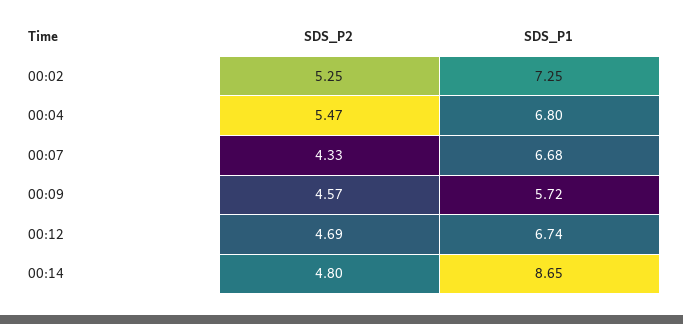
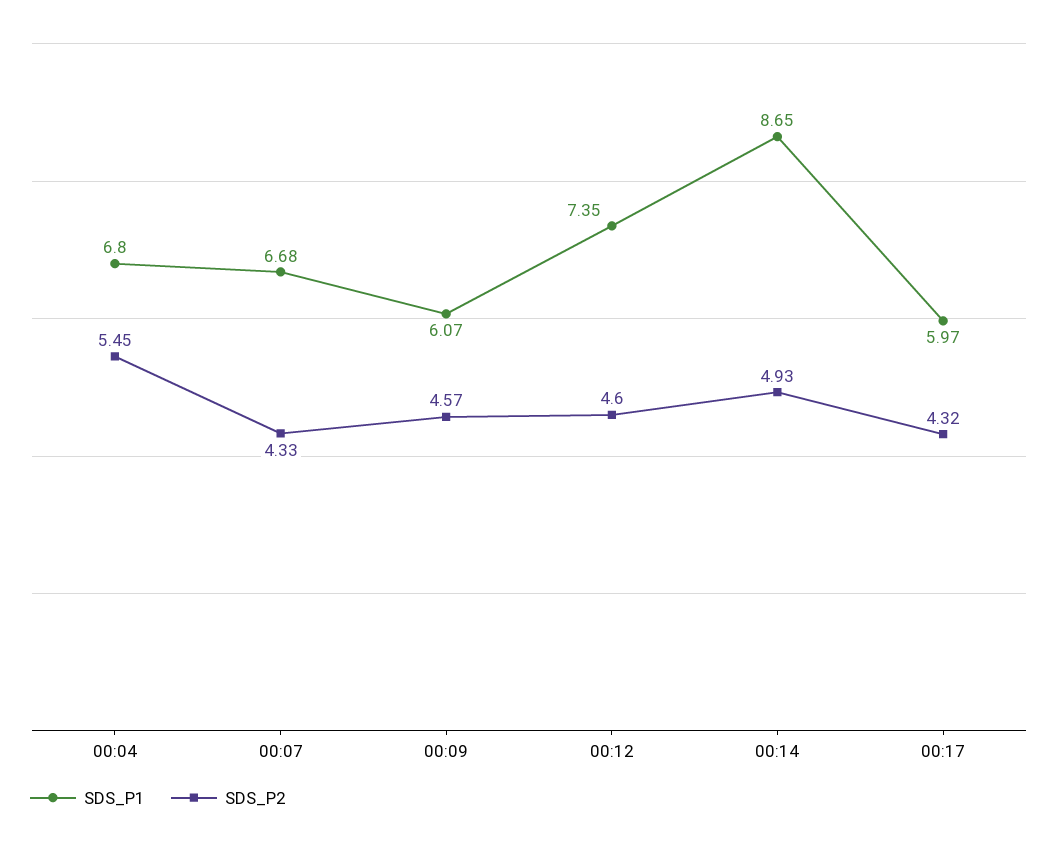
SDS_P2, 00:02: 5.25 -> none
SDS_P1, 00:02: 7.25 -> none
SDS_P2, 00:04: 5.47 -> 5.45
SDS_P1, 00:09: 5.72 -> 6.07
SDS_P2, 00:12: 4.69 -> 4.6
SDS_P1, 00:12: 6.74 -> 7.35
SDS_P2, 00:14: 4.8 -> 4.93
SDS_P1, 00:17: none -> 5.97
SDS_P2, 00:17: none -> 4.32

